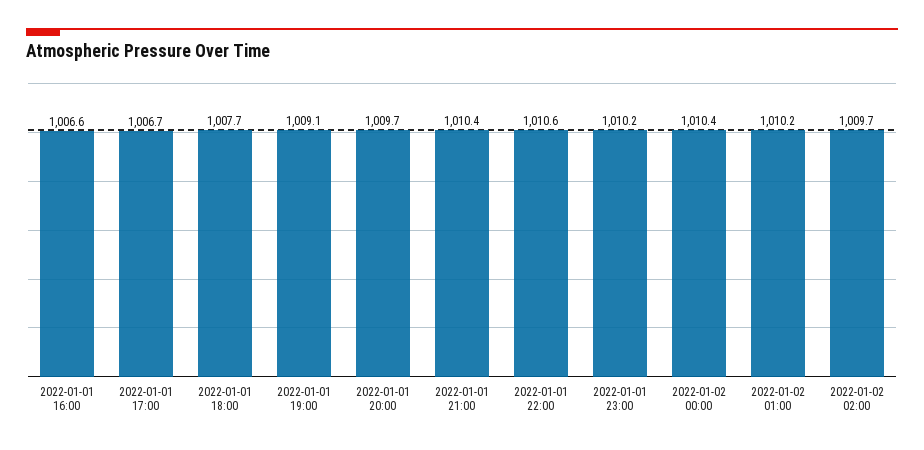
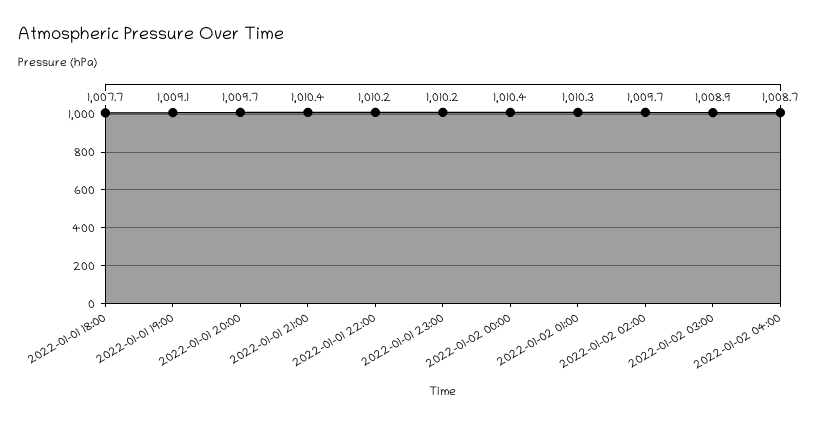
2022-01-01 16:00: 1006.6 -> none
2022-01-01 17:00: 1006.7 -> none
2022-01-01 22:00: 1010.6 -> 1010.2
2022-01-02 01:00: 1010.2 -> 1010.3
2022-01-02 03:00: none -> 1008.9
2022-01-02 04:00: none -> 1008.7

